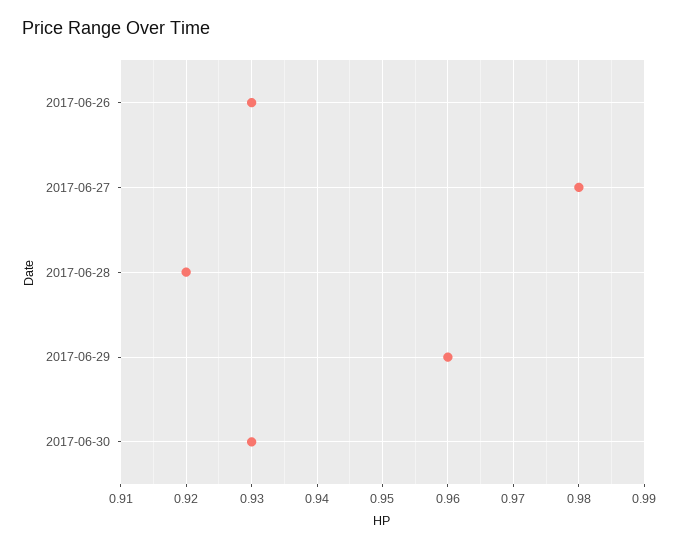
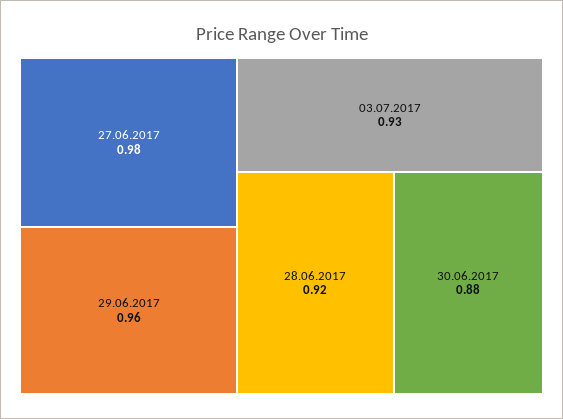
2017-06-26: 0.93 -> none
2017-06-30: 0.93 -> 0.88
03.07.2017: none -> 0.93

